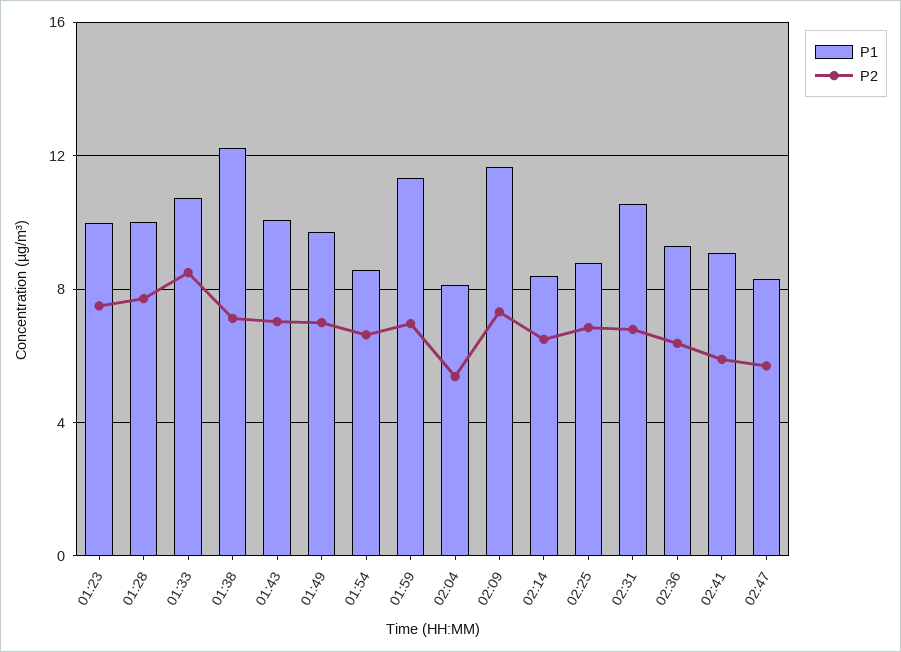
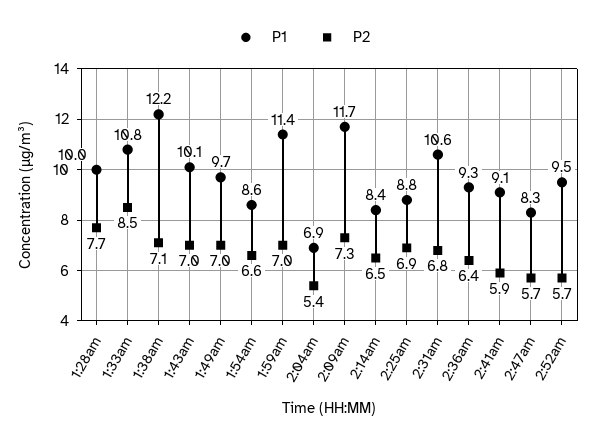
P1, 01:23: 10 -> none
P2, 01:23: 7.5 -> none
P1, 02:04: 8 -> 6.9
P1, 2:52am: none -> 9.5
P2, 2:52am: none -> 5.7

